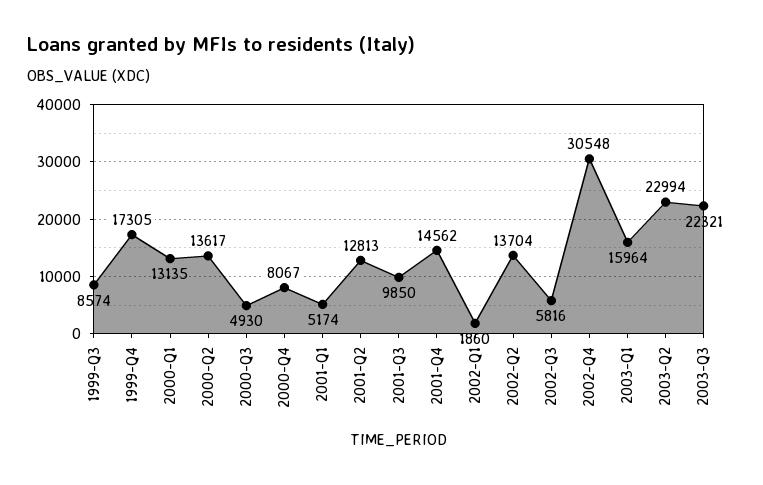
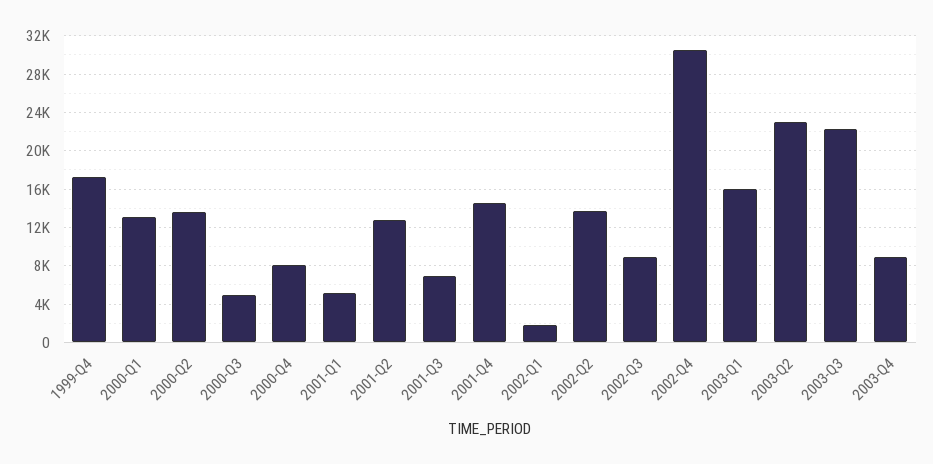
1999-Q3: 8574 -> none
2001-Q3: 9850 -> 7000
2002-Q3: 5816 -> 9000
2003-Q4: none -> 9000

